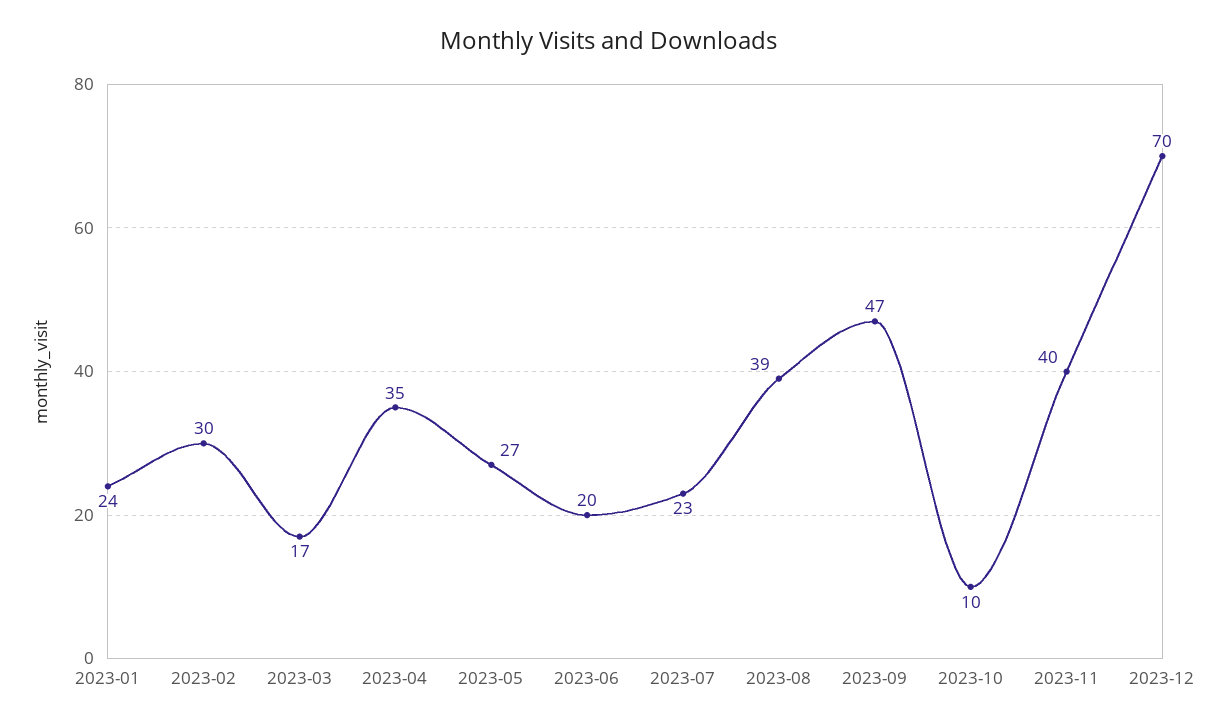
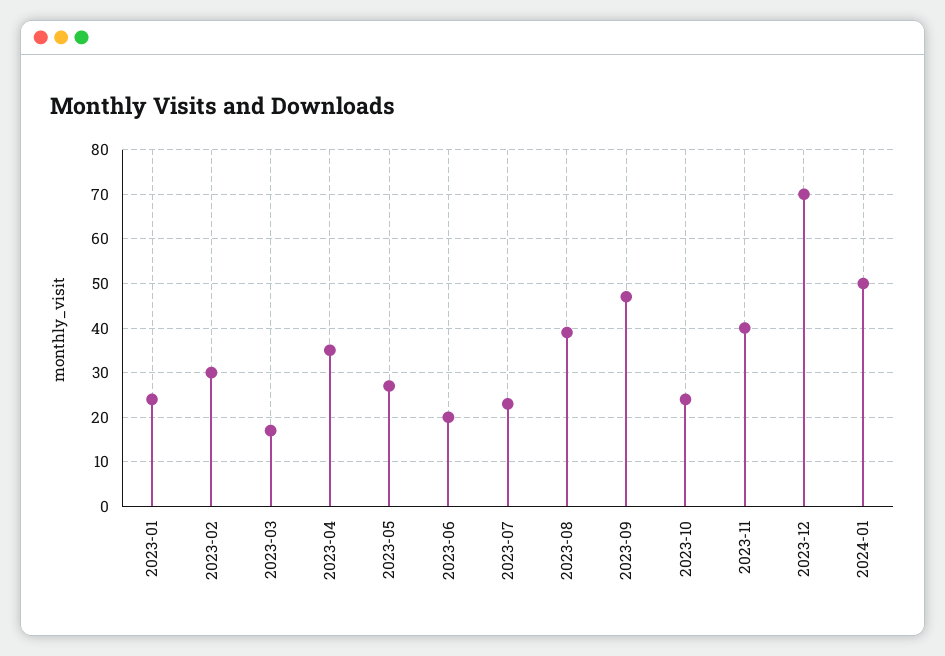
2023-10: 10 -> 25
2024-01: none -> 50

